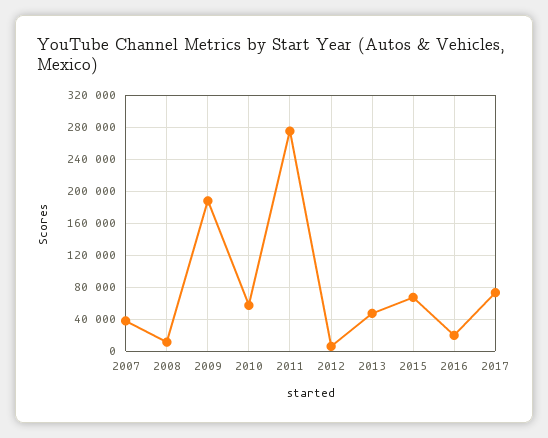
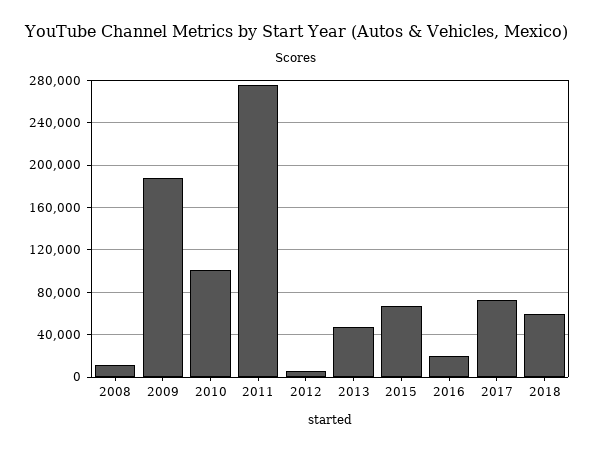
2007: 40000 -> none
2010: 60000 -> 100000
2018: none -> 60000

